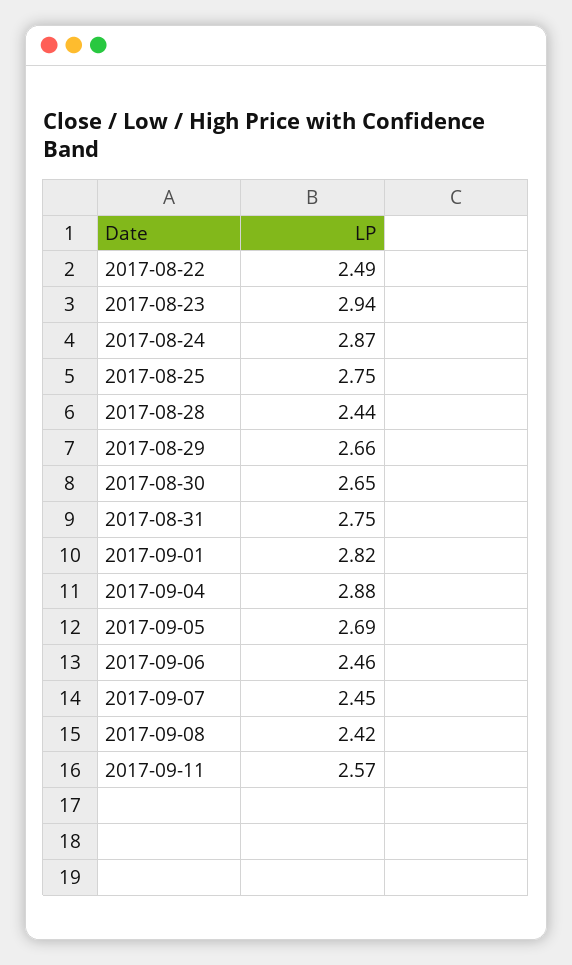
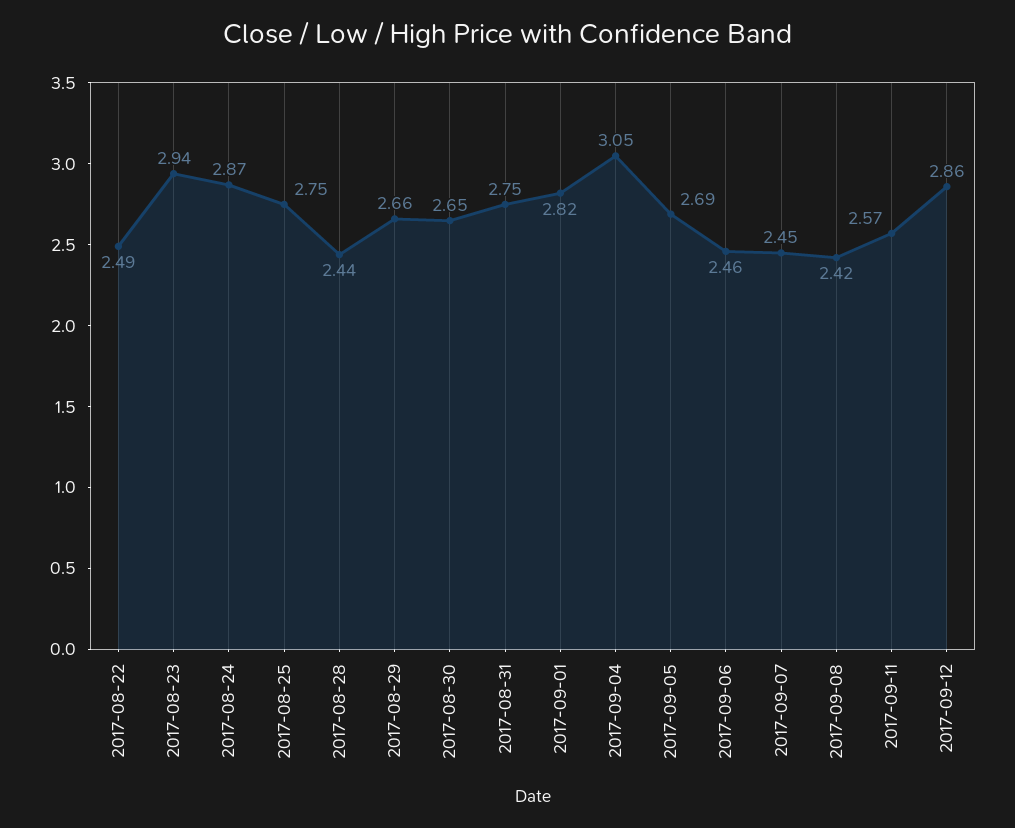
2017-09-04: 2.88 -> 3.05
2017-09-12: none -> 2.86

